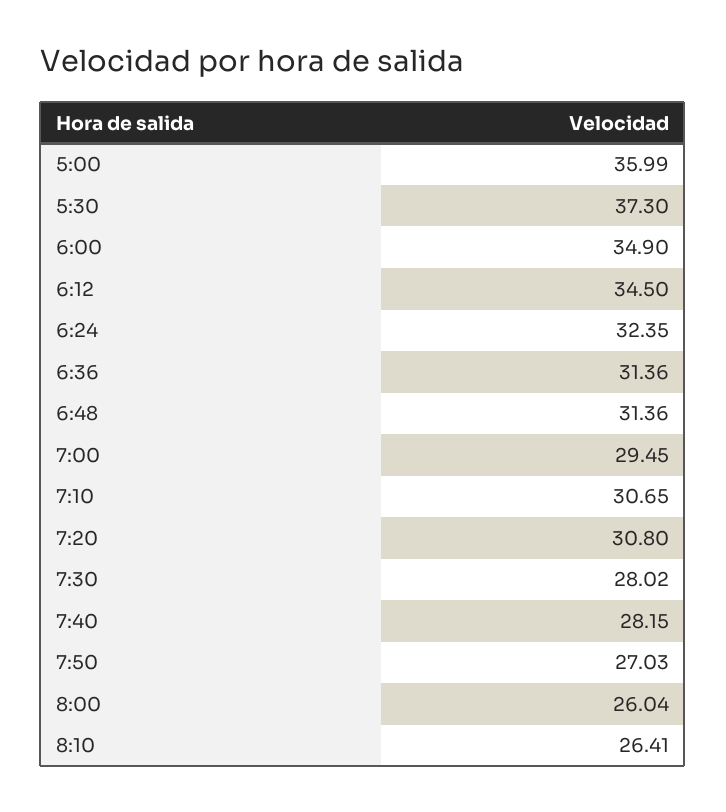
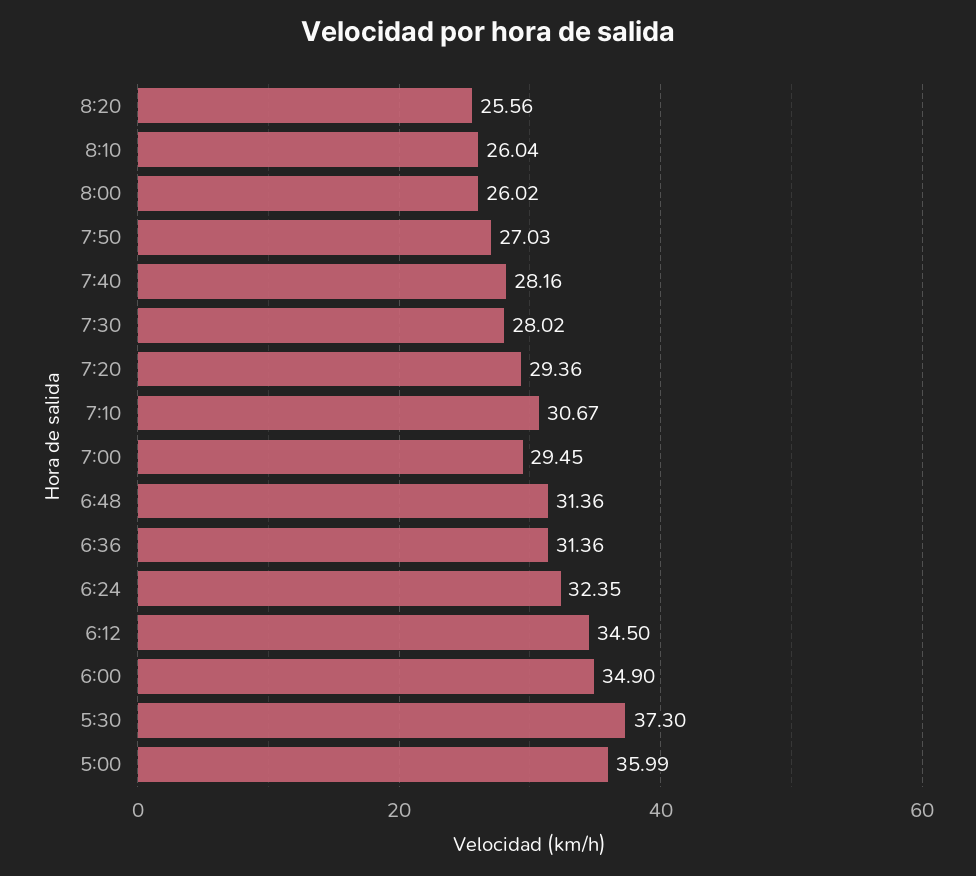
7:10: 30.65 -> 30.67
7:20: 30.8 -> 29.36
7:40: 28.15 -> 28.16
8:00: 26.04 -> 26.02
8:10: 26.41 -> 26.04
8:20: none -> 25.56

